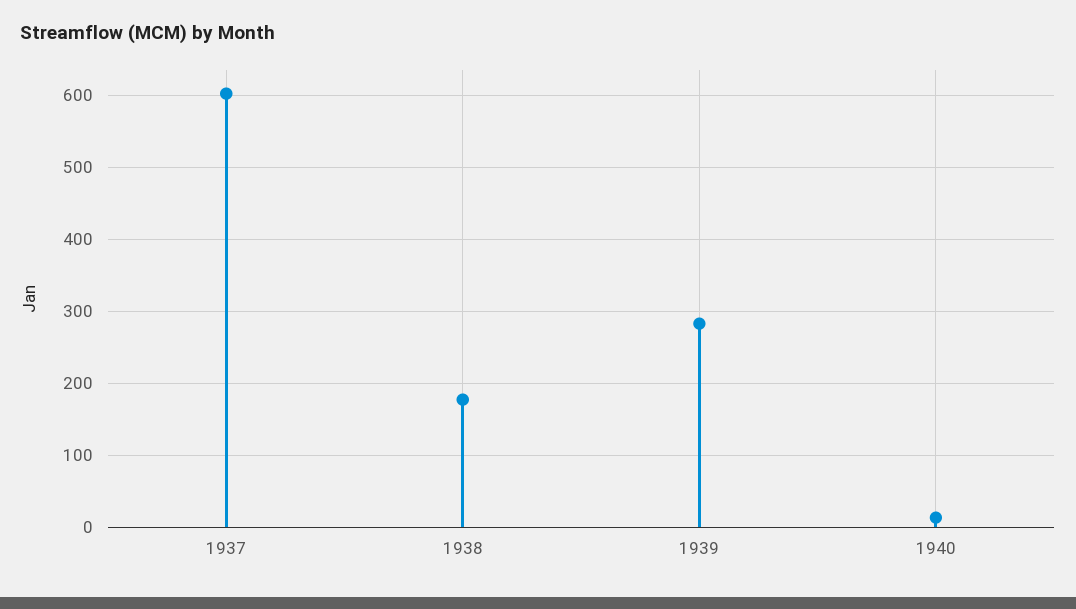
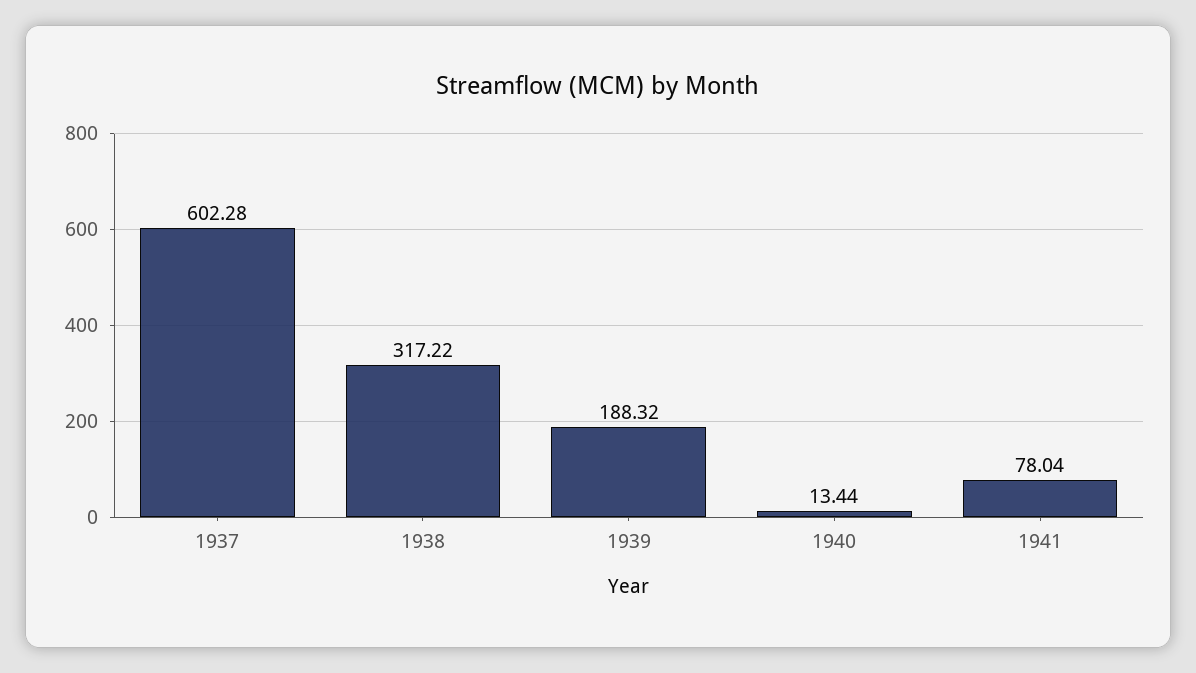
1938: 180 -> 317.22
1939: 280 -> 188.32
1941: none -> 78.04

